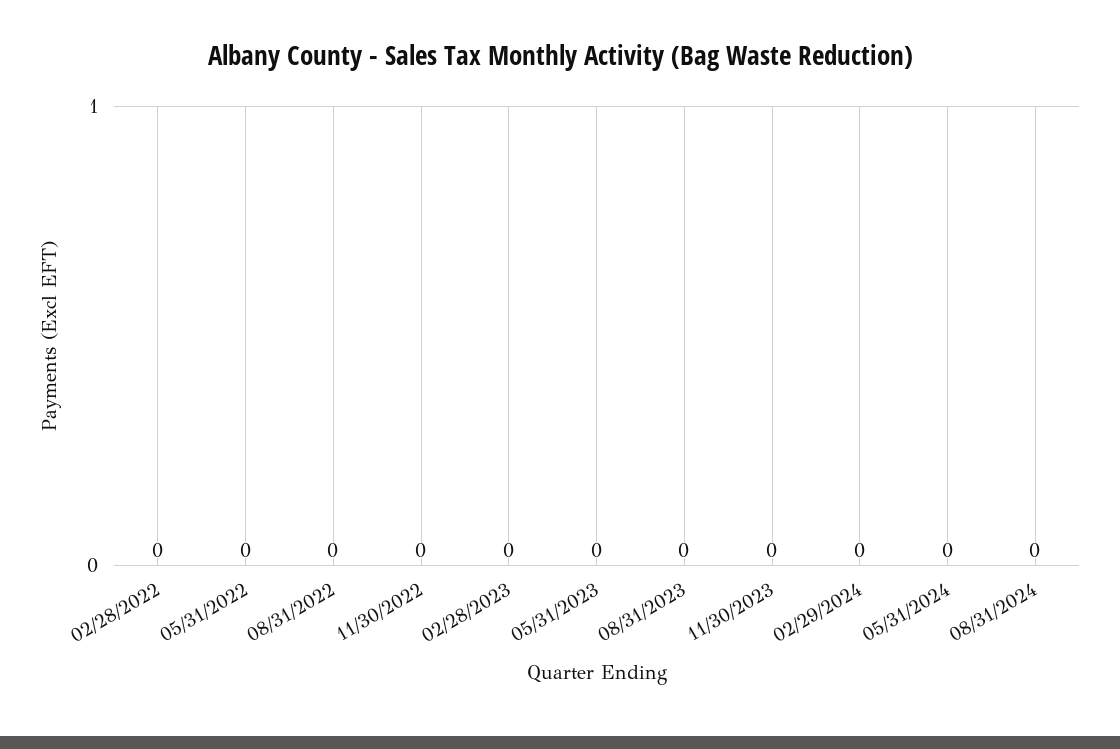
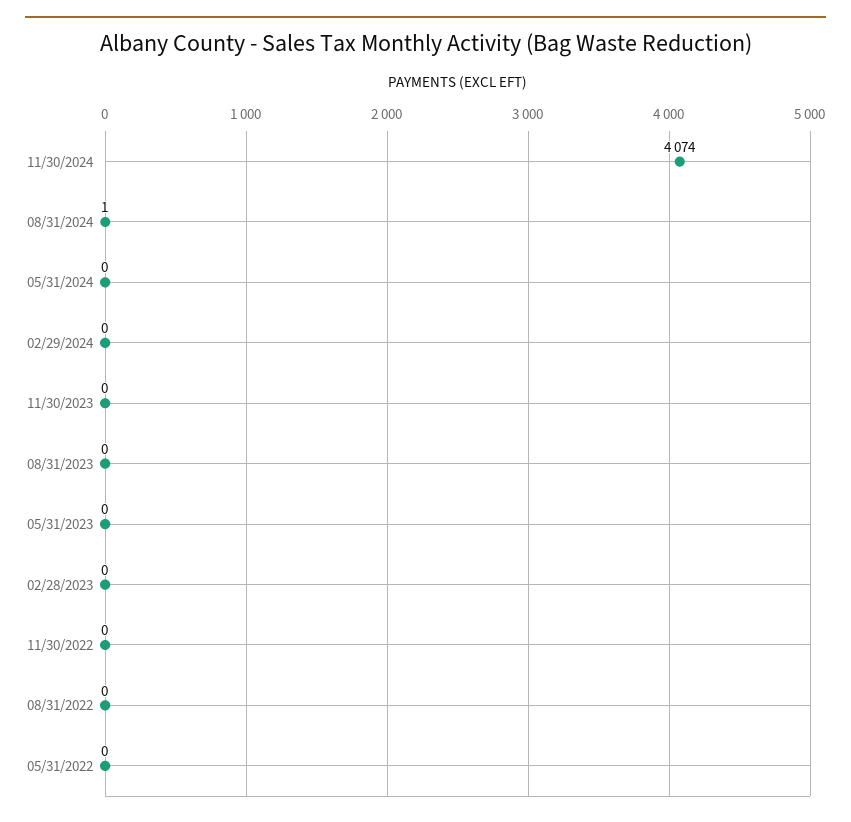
02/28/2022: 0 -> none
08/31/2024: 0 -> 1
11/30/2024: none -> 4074

